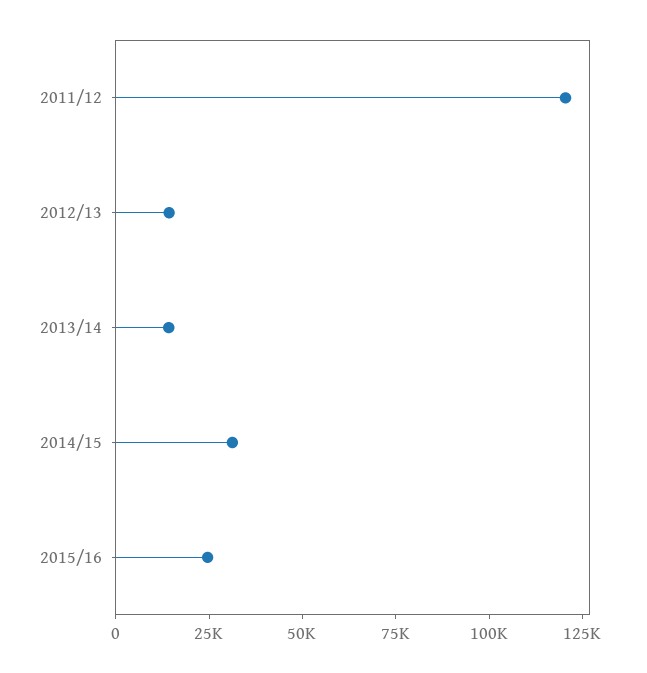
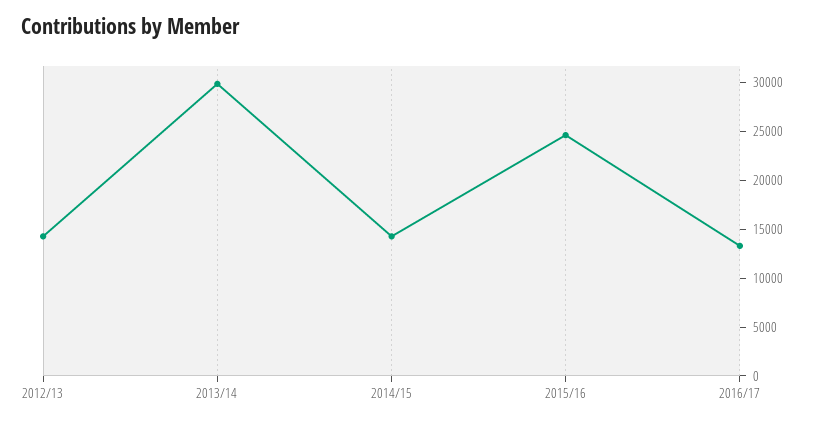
2011/12: 120000 -> none
2013/14: 15000 -> 30000
2014/15: 30000 -> 14000
2016/17: none -> 13000

